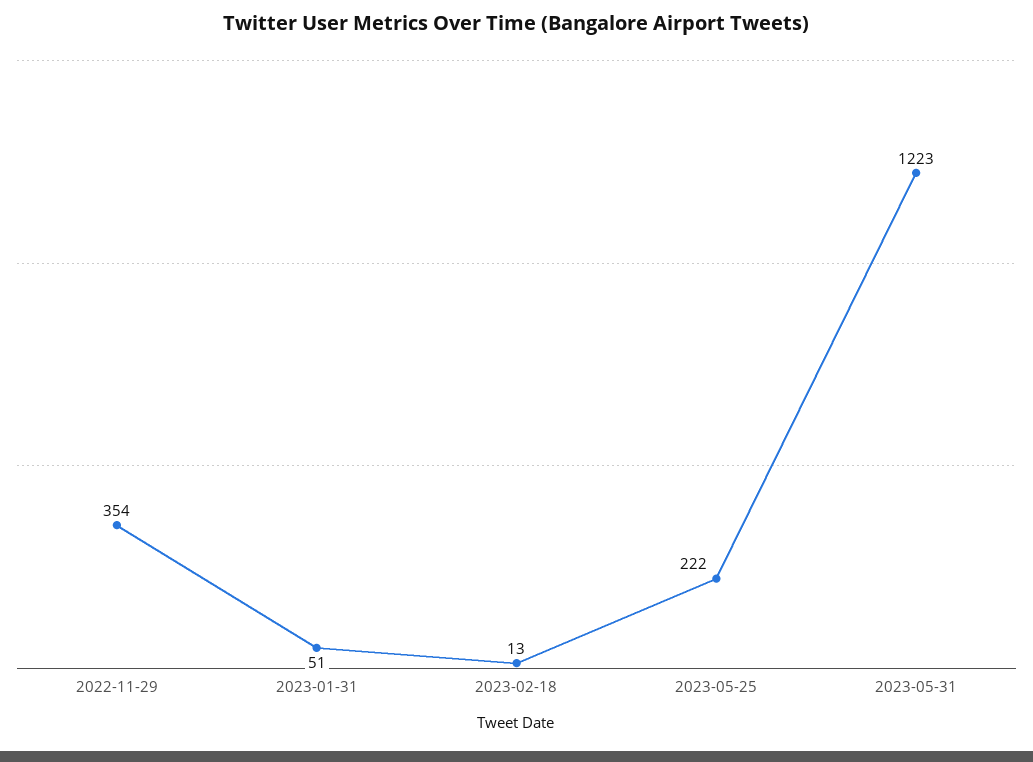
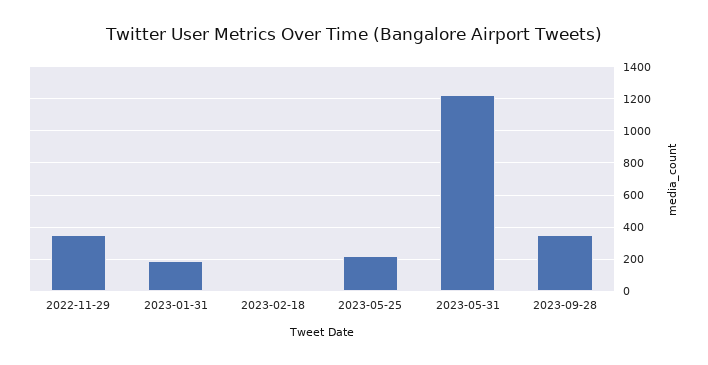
2023-01-31: 51 -> 200
2023-09-28: none -> 350

